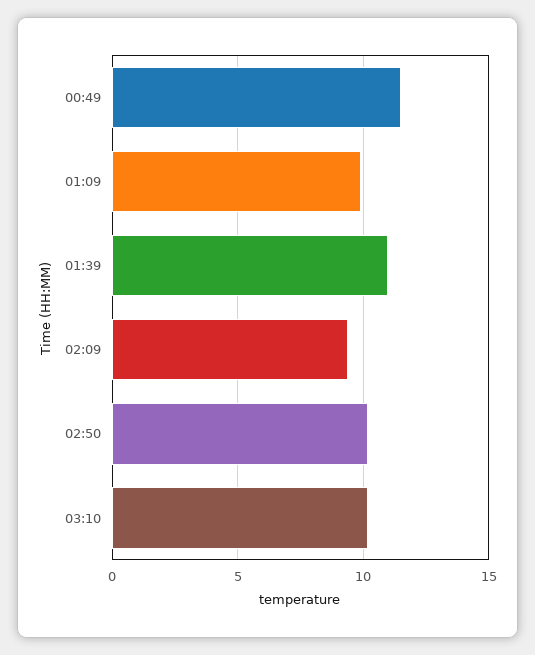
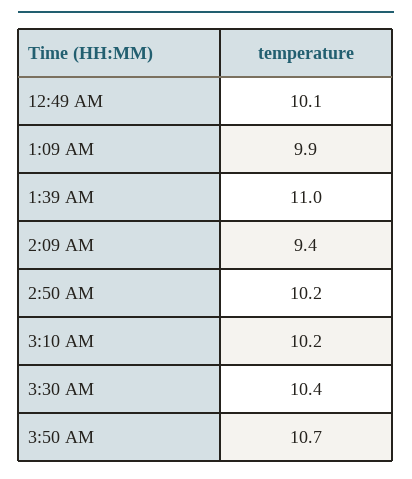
00:49: 11.5 -> 10.1
3:30 AM: none -> 10.4
3:50 AM: none -> 10.7

